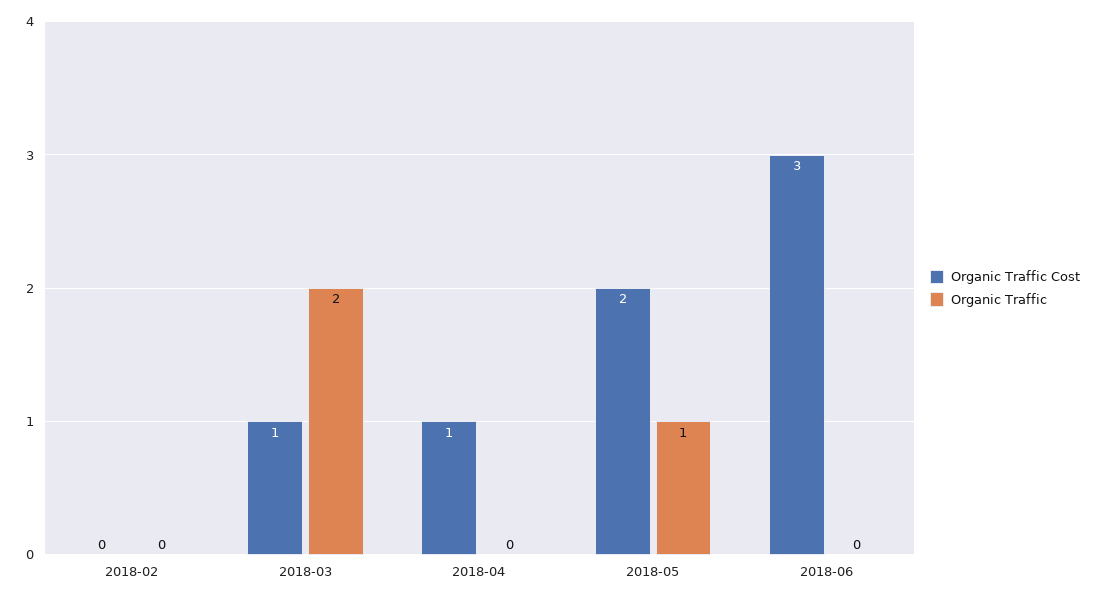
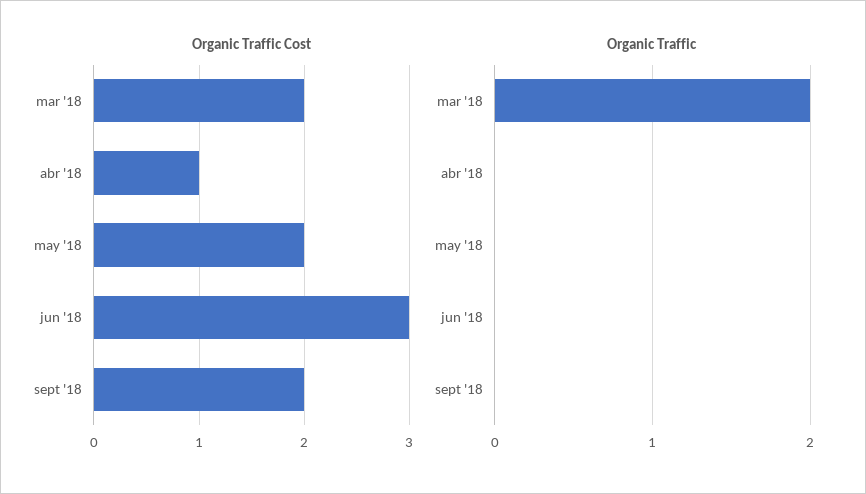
Organic Traffic Cost, 2018-02: 0 -> none
Organic Traffic, 2018-02: 0 -> none
Organic Traffic Cost, 2018-03: 1 -> 2
Organic Traffic, 2018-05: 1 -> 0
Organic Traffic Cost, sept '18: none -> 2
Organic Traffic, sept '18: none -> 0

